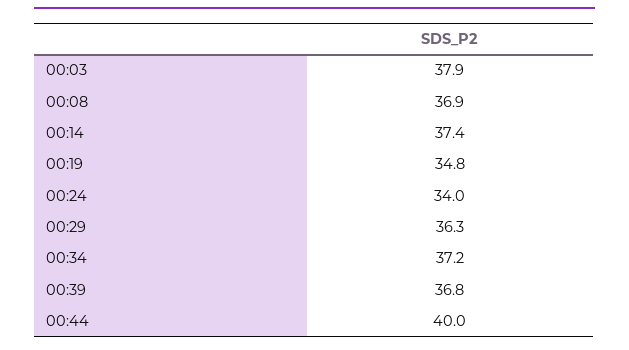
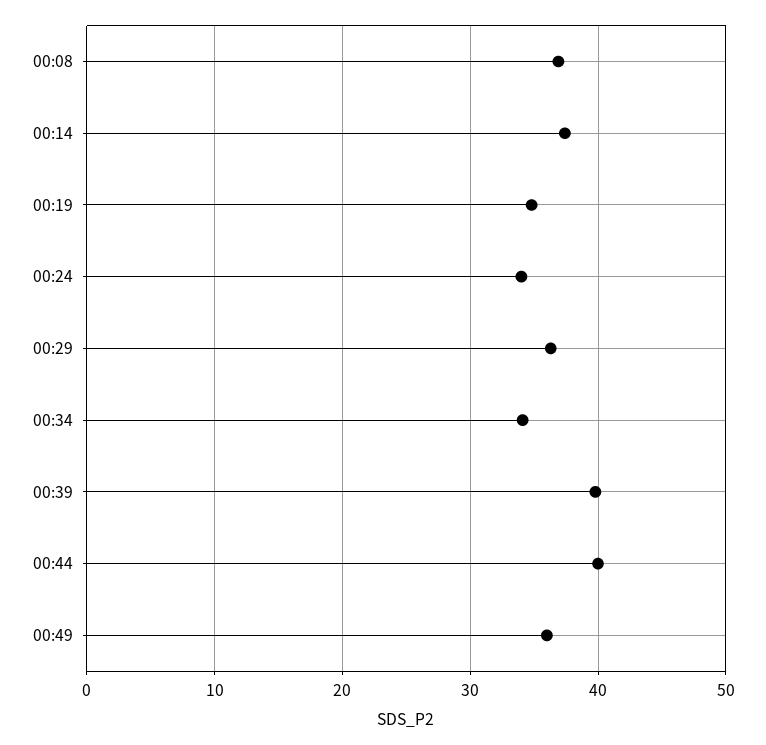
00:03: 37.9 -> none
00:34: 37.2 -> 34
00:39: 36.8 -> 40
00:49: none -> 36

